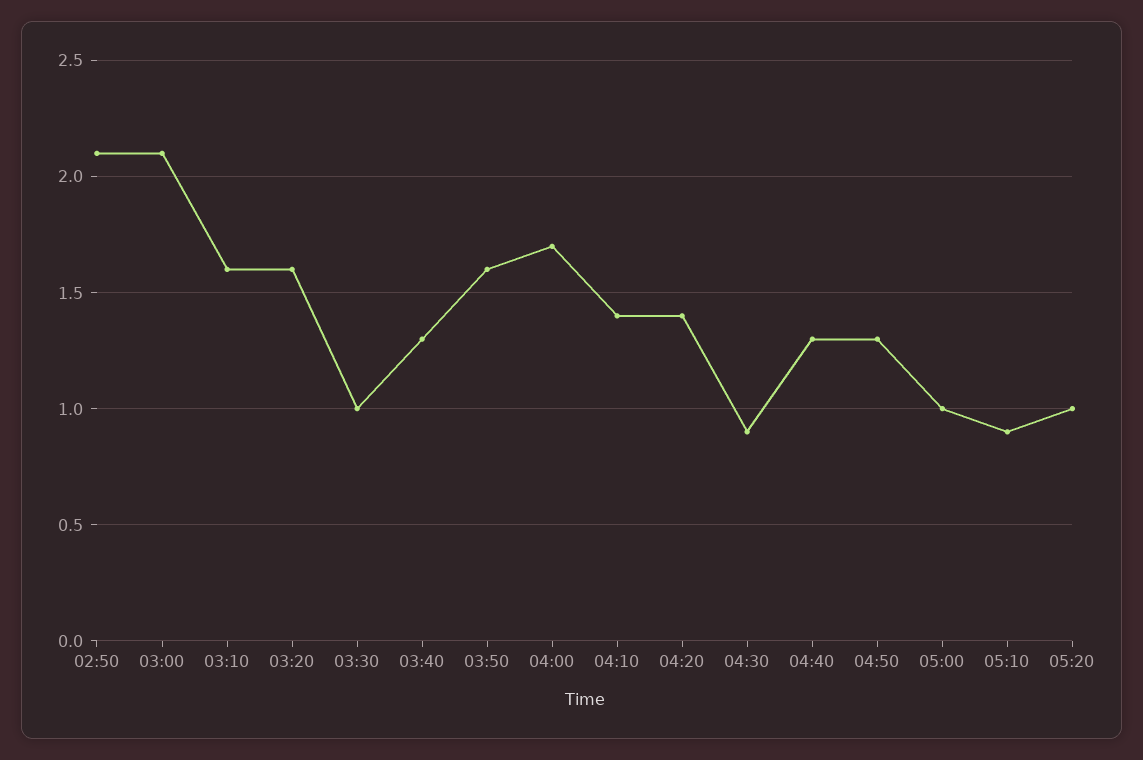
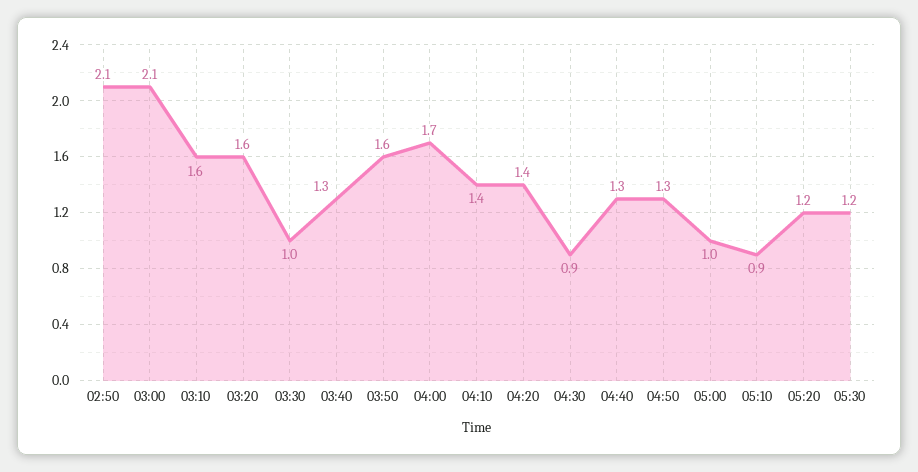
05:20: 1 -> 1.2
05:30: none -> 1.2

